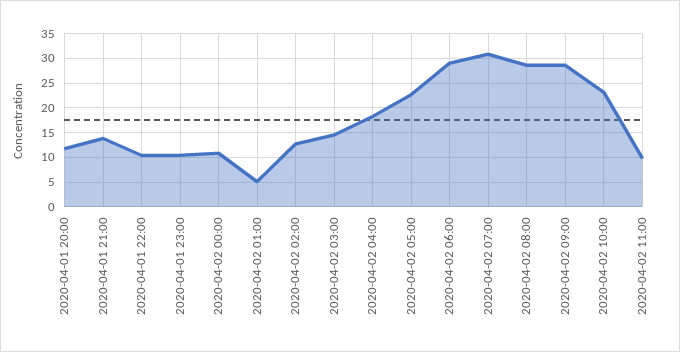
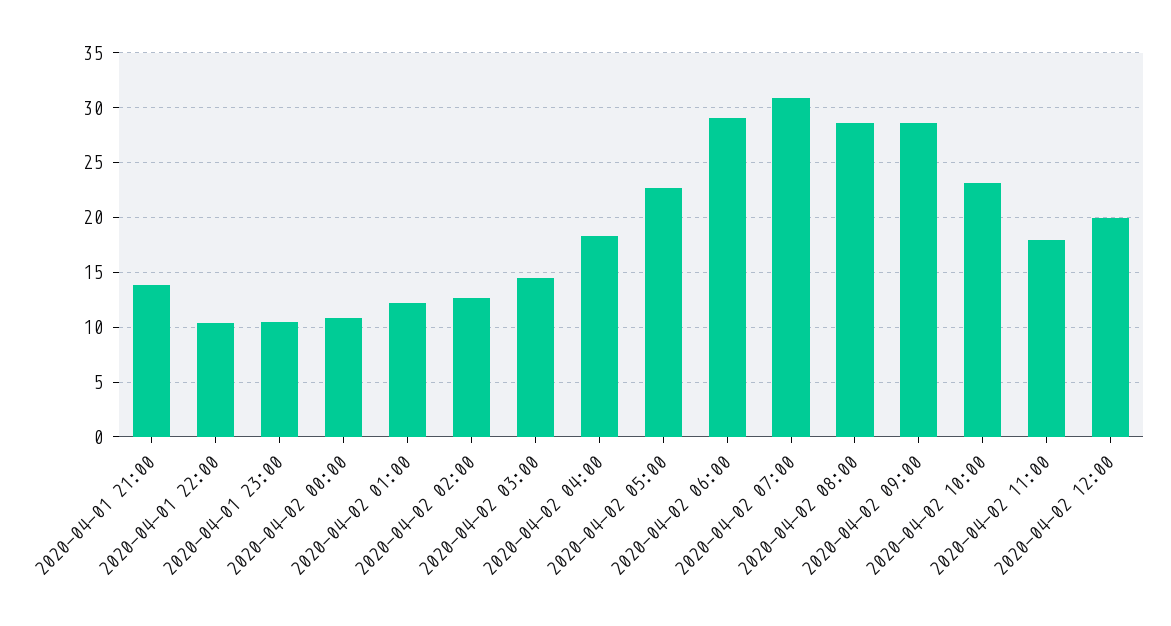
2020-04-01 20:00: 12.5 -> none
2020-04-02 01:00: 5 -> 12
2020-04-02 11:00: 10 -> 18
2020-04-02 12:00: none -> 20

